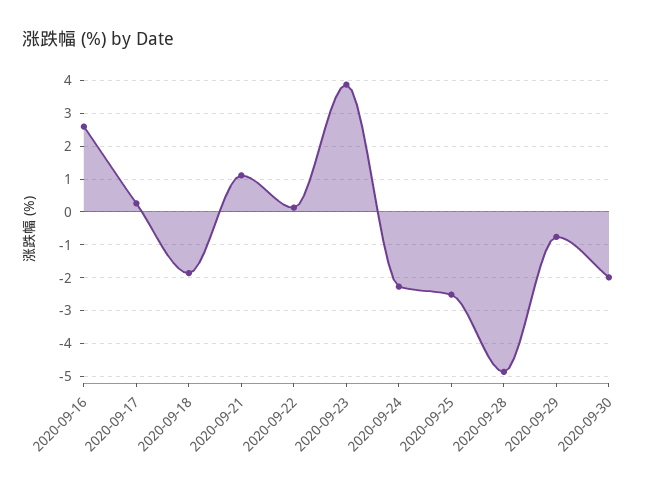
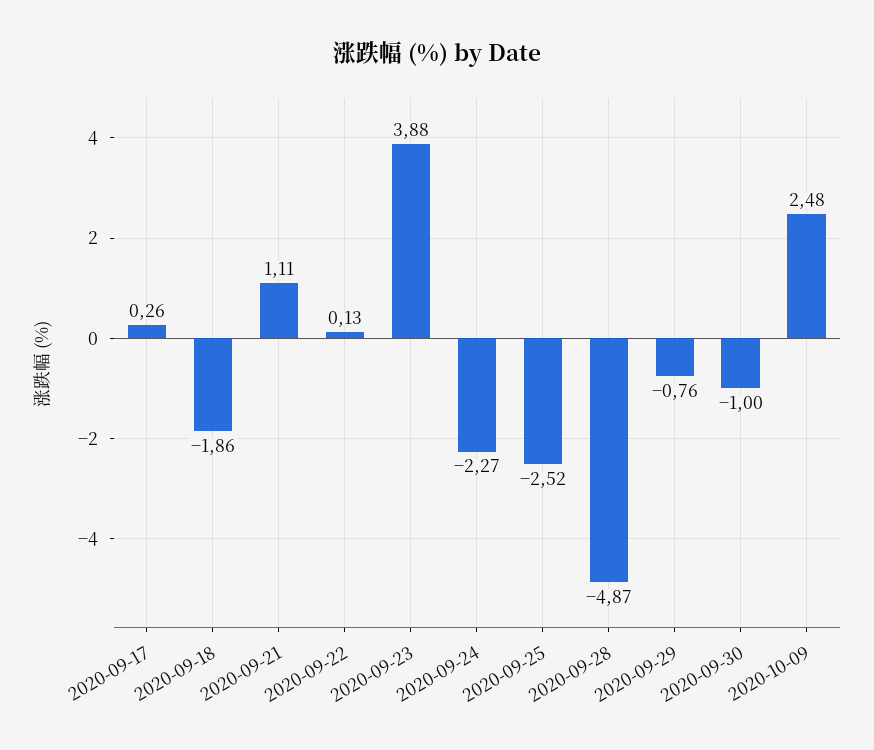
2020-09-16: 2.6 -> none
2020-09-30: -2 -> -1
2020-10-09: none -> 2.48

